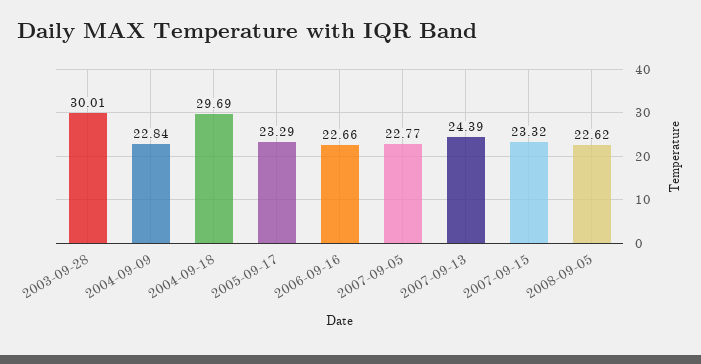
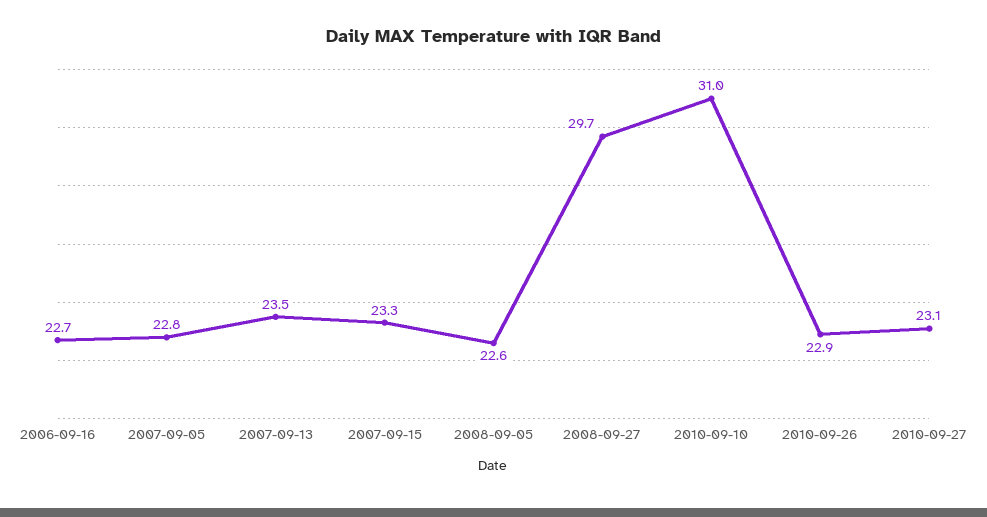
2003-09-28: 30.01 -> none
2004-09-09: 22.84 -> none
2004-09-18: 29.69 -> none
2005-09-17: 23.29 -> none
2007-09-13: 24.39 -> 23.5
2008-09-27: none -> 29.7
2010-09-10: none -> 31
2010-09-26: none -> 22.9
2010-09-27: none -> 23.1

